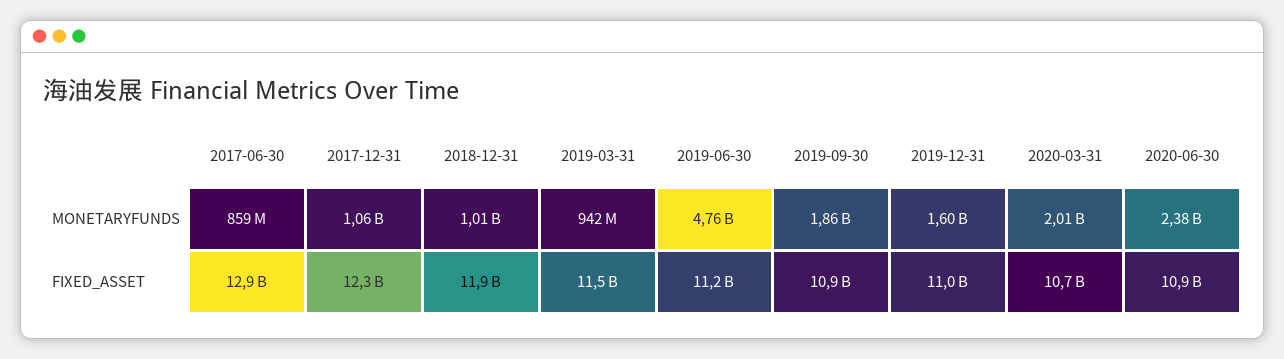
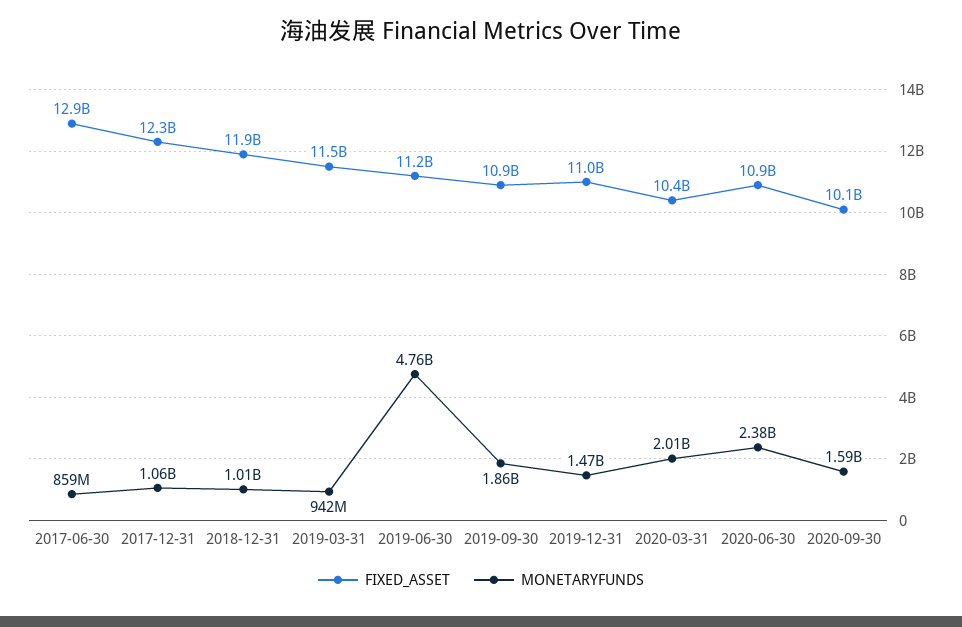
MONETARYFUNDS, 2019-12-31: 1600000000 -> 1470000000
FIXED_ASSET, 2020-03-31: 10700000000 -> 10400000000
FIXED_ASSET, 2020-09-30: none -> 10100000000
MONETARYFUNDS, 2020-09-30: none -> 1590000000

